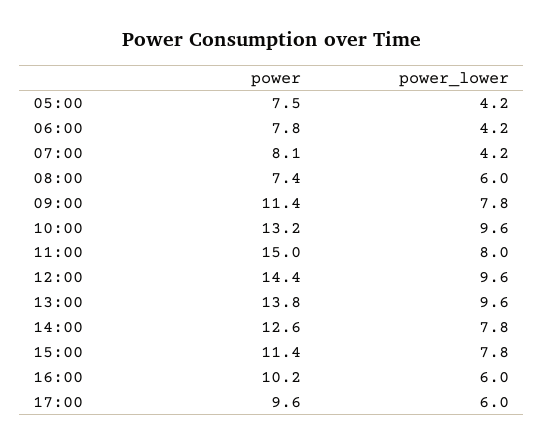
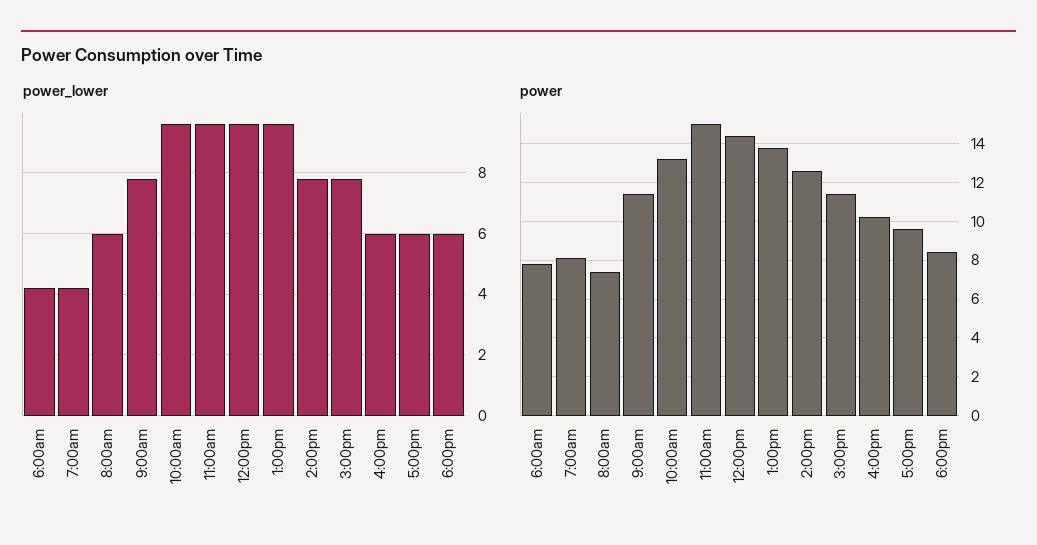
power, 05:00: 7.5 -> none
power_lower, 05:00: 4.2 -> none
power_lower, 11:00: 8 -> 9.5
power_lower, 6:00pm: none -> 6
power, 6:00pm: none -> 8.5

